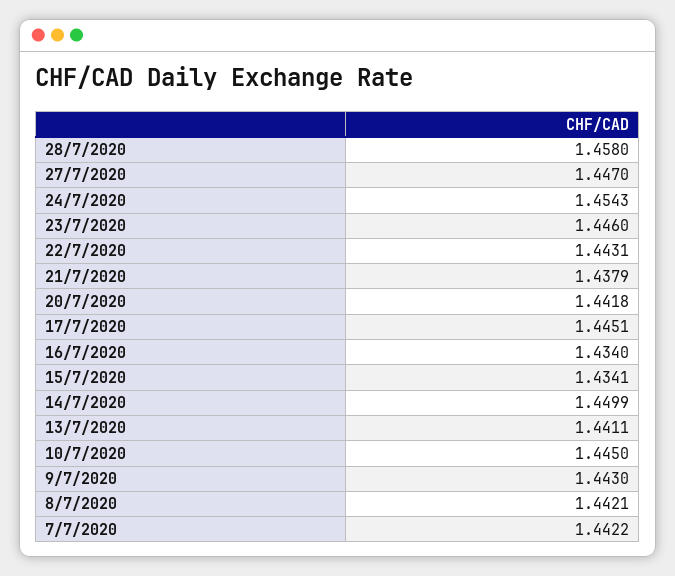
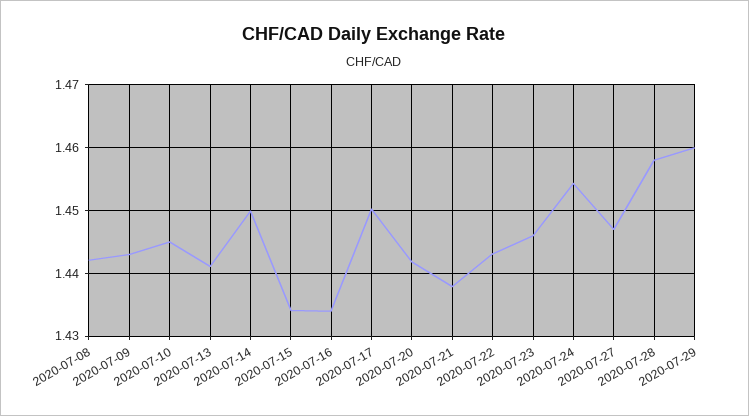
17/7/2020: 1.4451 -> 1.45
7/7/2020: 1.4422 -> none
2020-07-29: none -> 1.46

